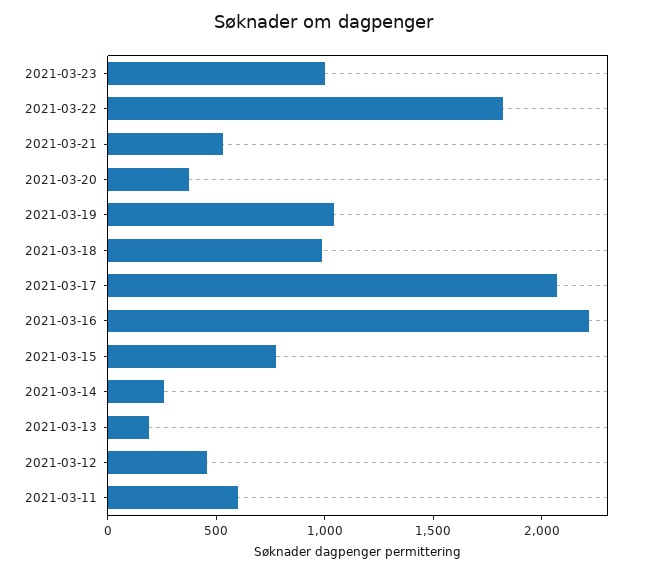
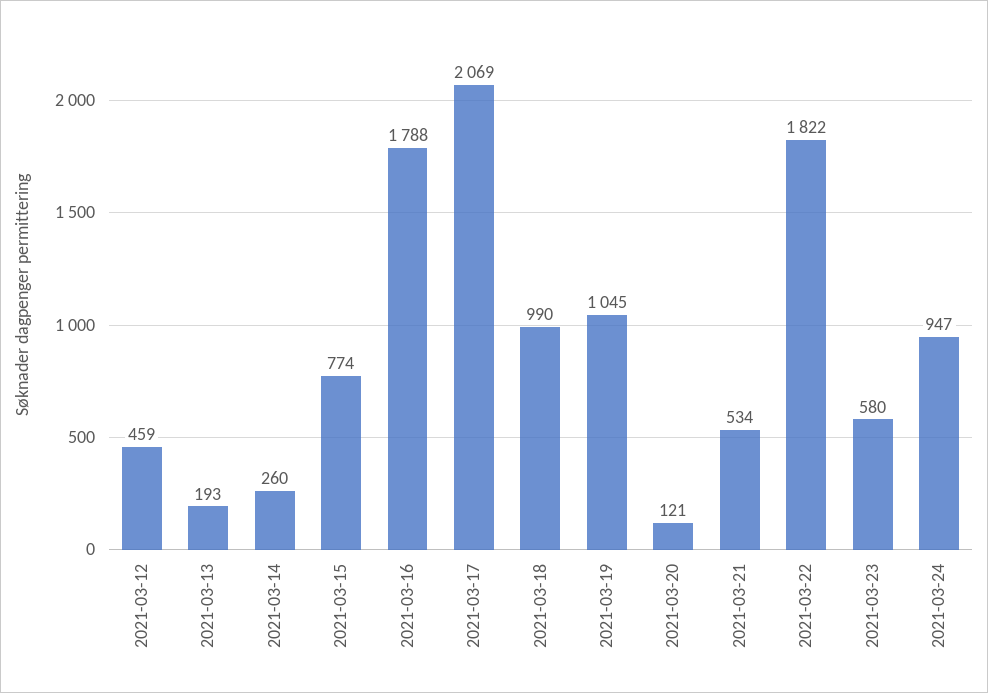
2021-03-23: 1000 -> 580
2021-03-20: 400 -> 121
2021-03-16: 2200 -> 1788
2021-03-11: 600 -> none
2021-03-24: none -> 947

